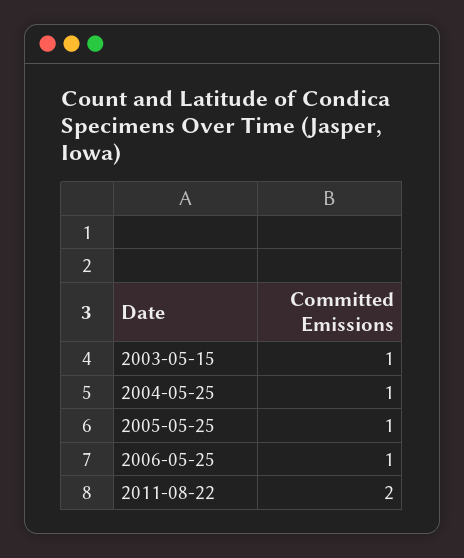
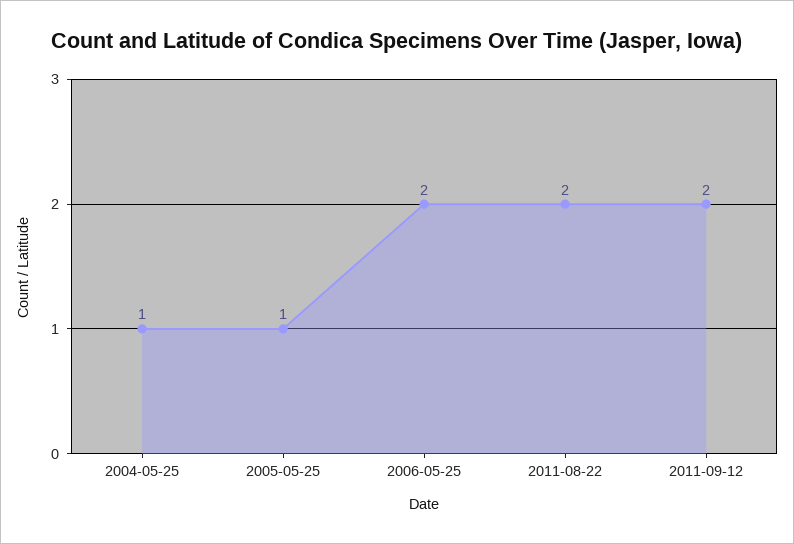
2003-05-15: 1 -> none
2006-05-25: 1 -> 2
2011-09-12: none -> 2

